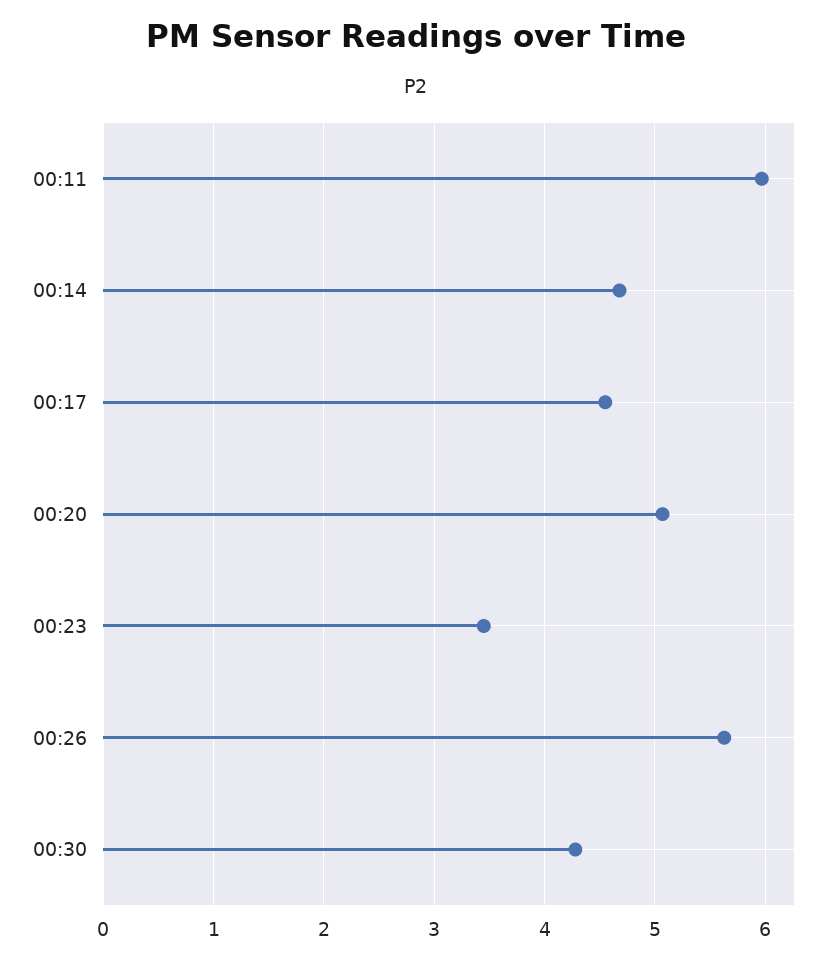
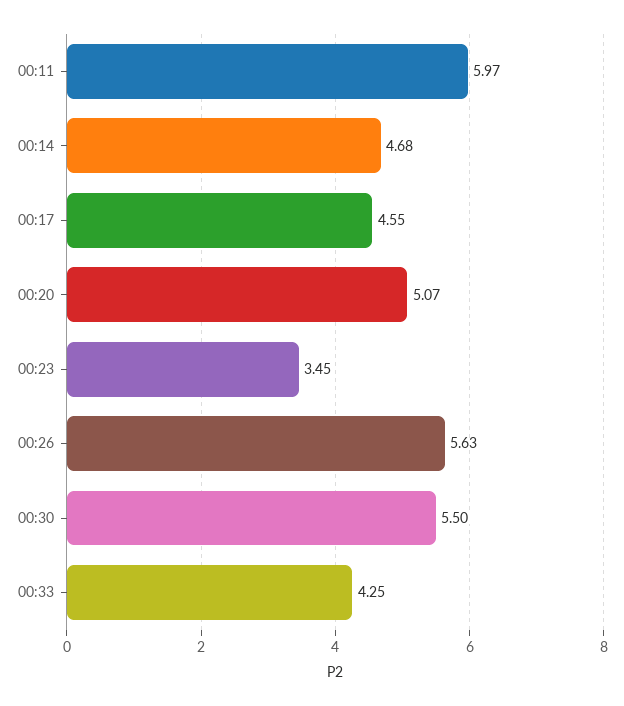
00:30: 4.3 -> 5.5
00:33: none -> 4.25

